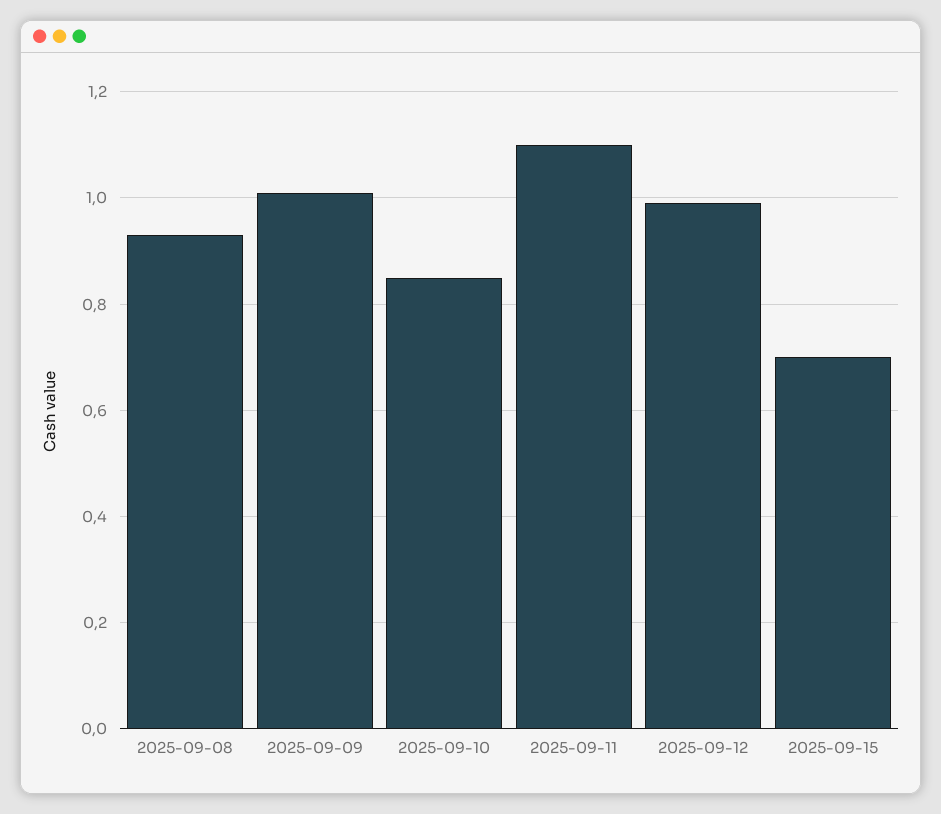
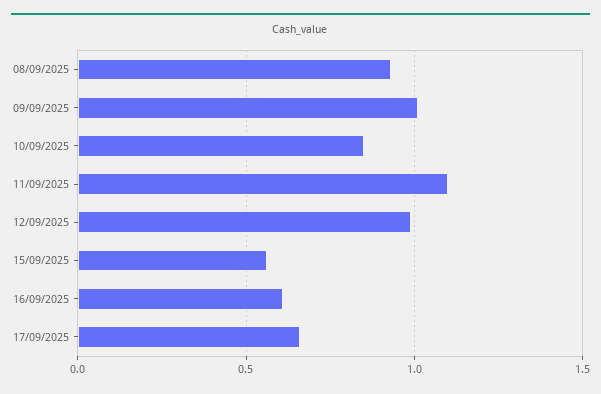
2025-09-15: 0.7 -> 0.55
16/09/2025: none -> 0.6
17/09/2025: none -> 0.65

